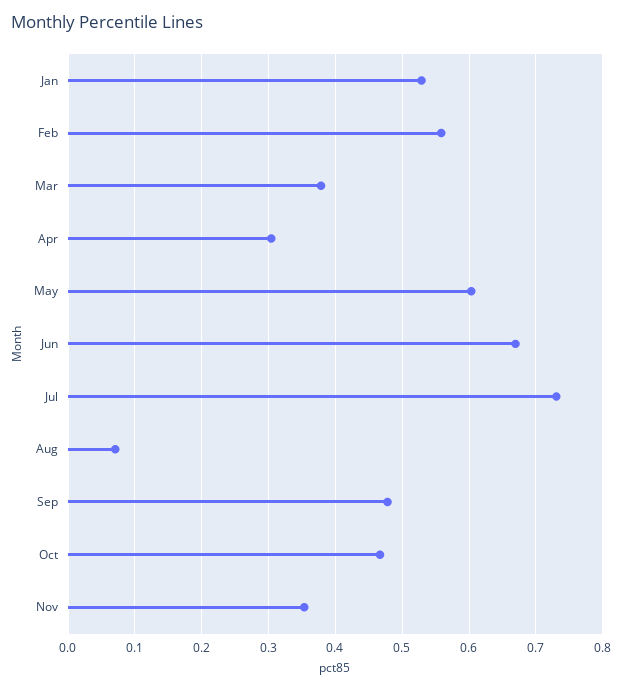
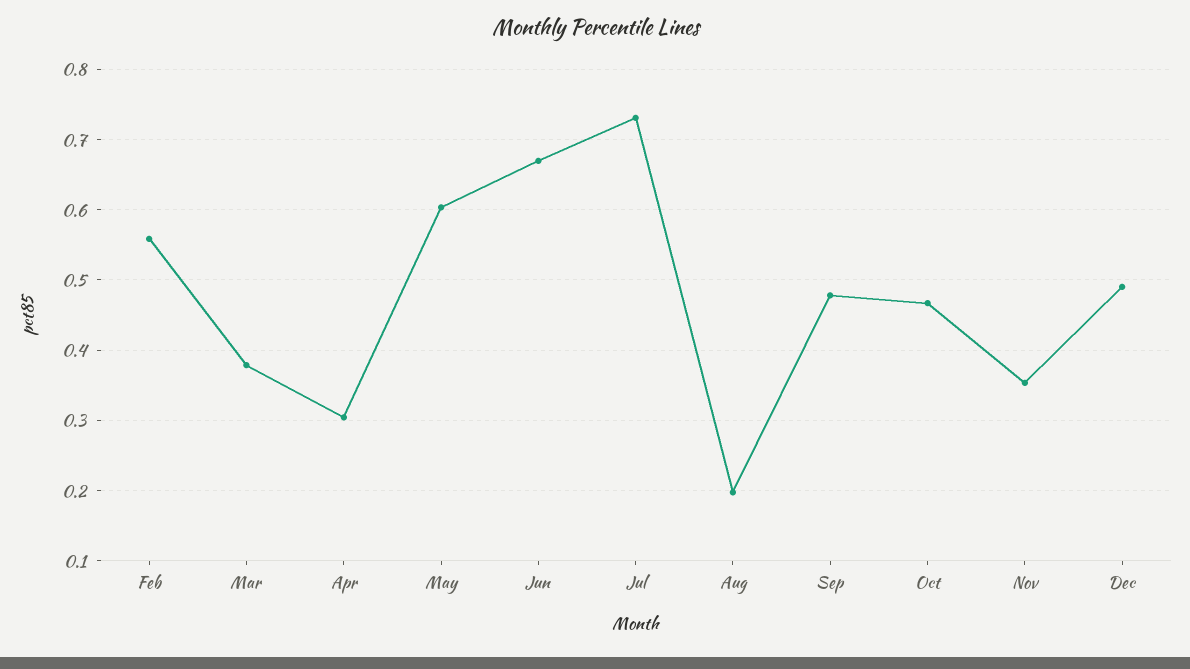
Jan: 0.53 -> none
Aug: 0.07 -> 0.2
Dec: none -> 0.49

